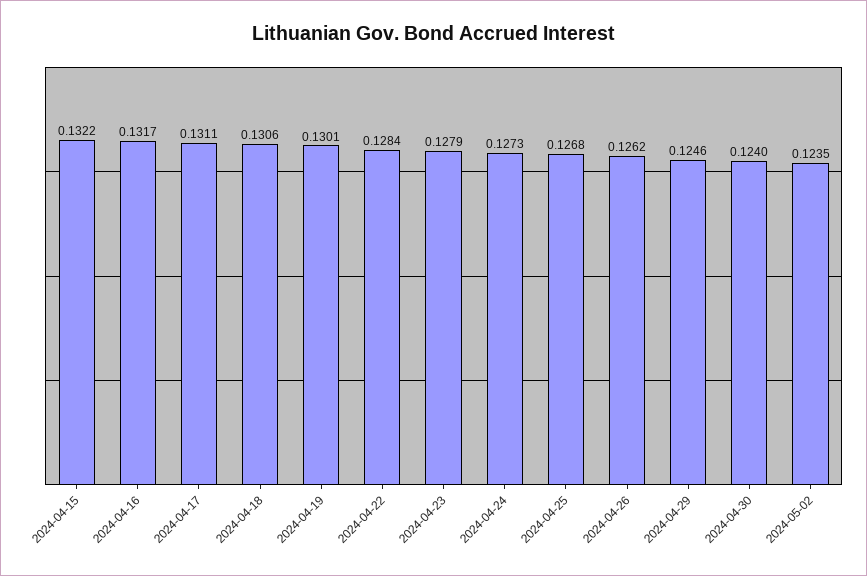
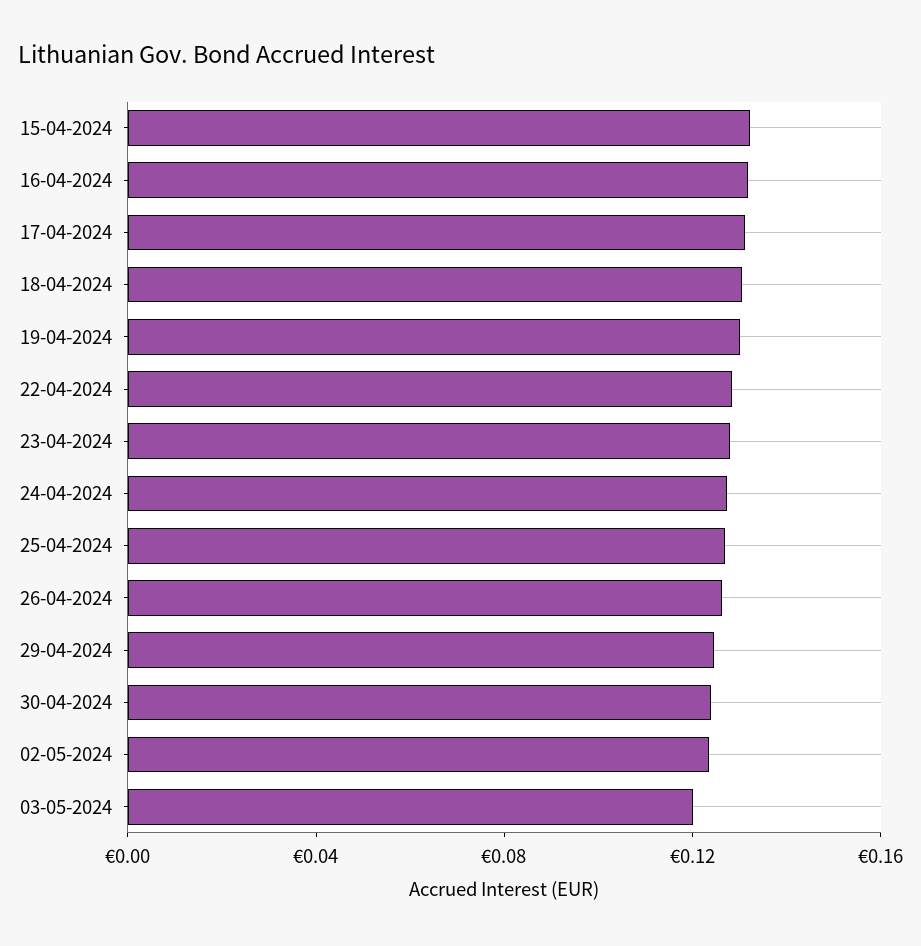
03-05-2024: none -> 0.12

